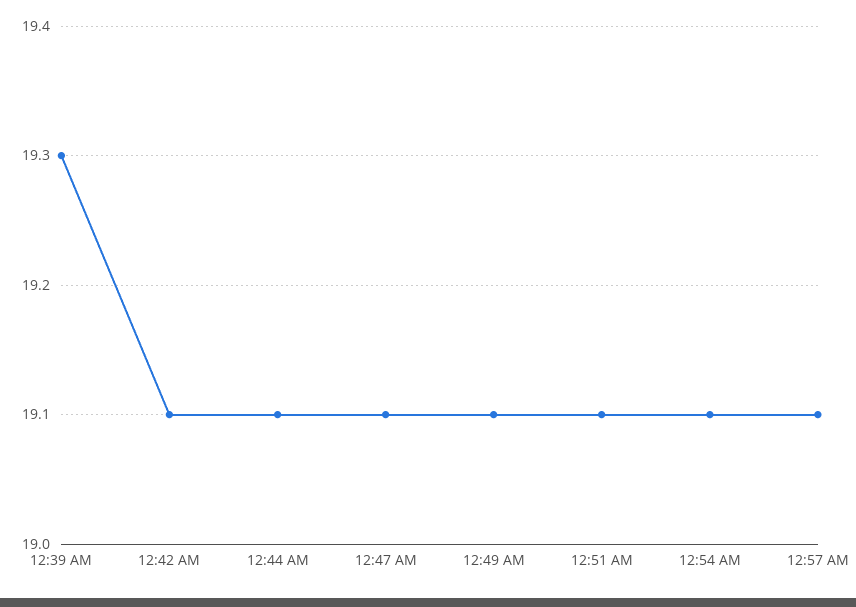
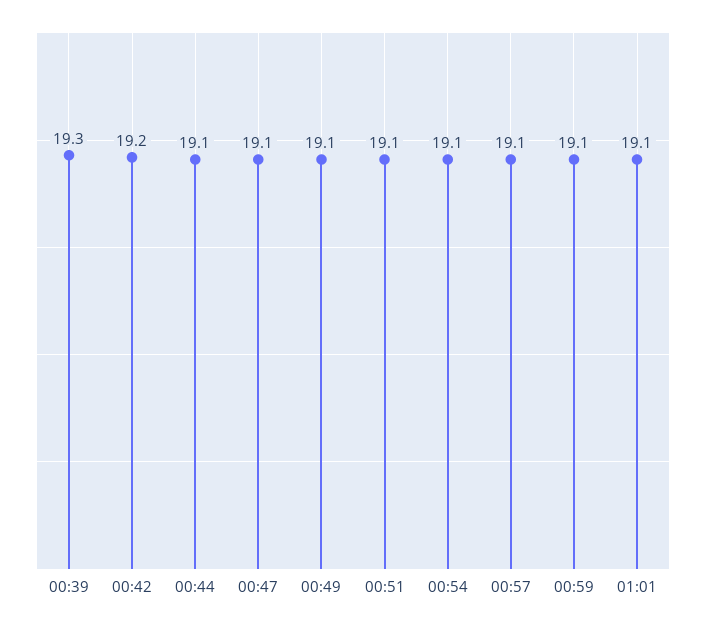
12:42 AM: 19.1 -> 19.2
00:59: none -> 19.1
01:01: none -> 19.1

